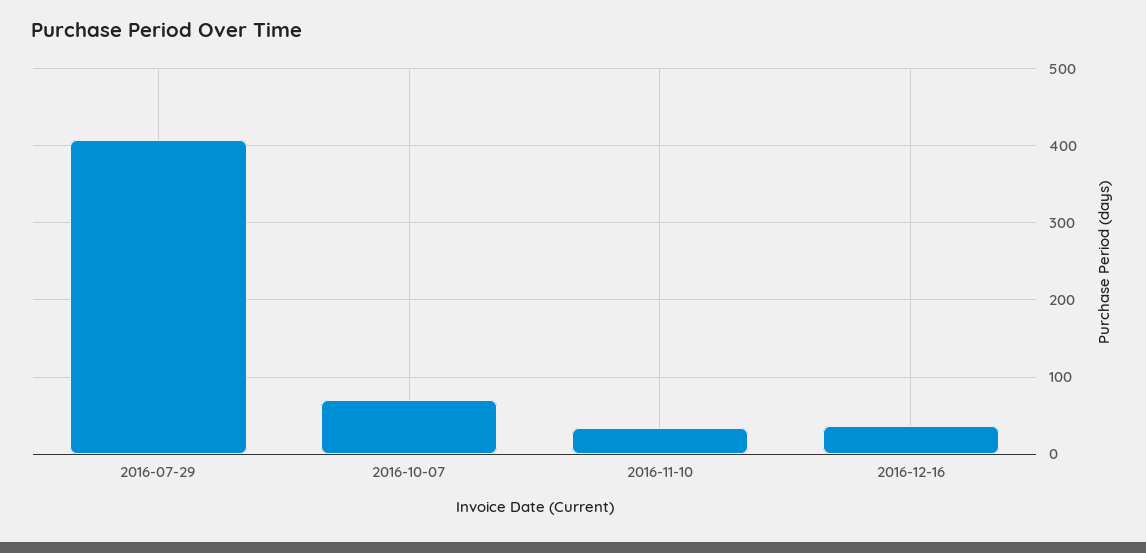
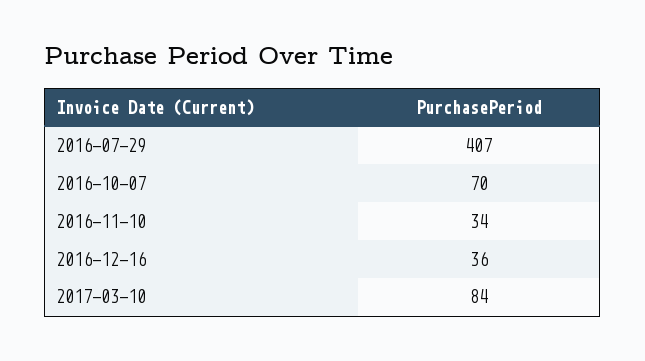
2017-03-10: none -> 84

